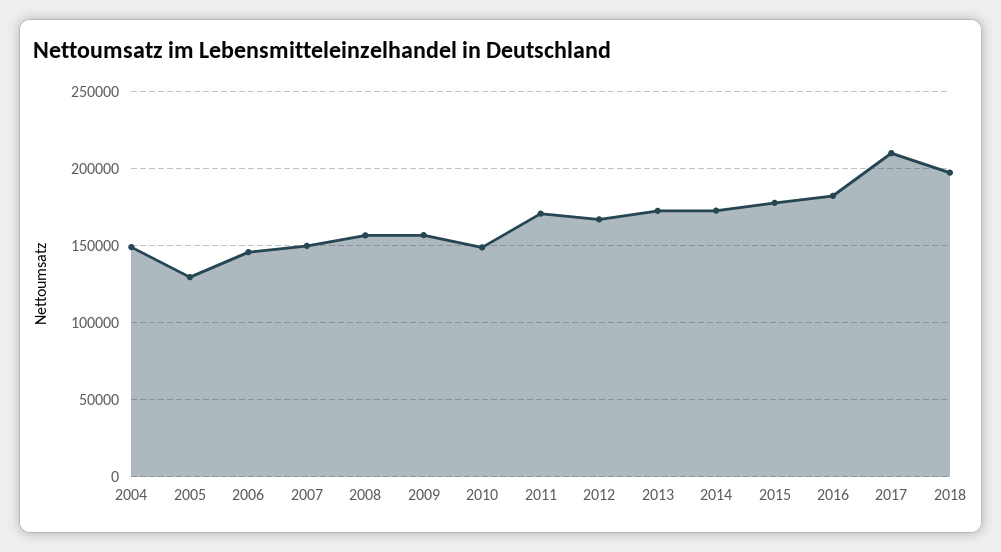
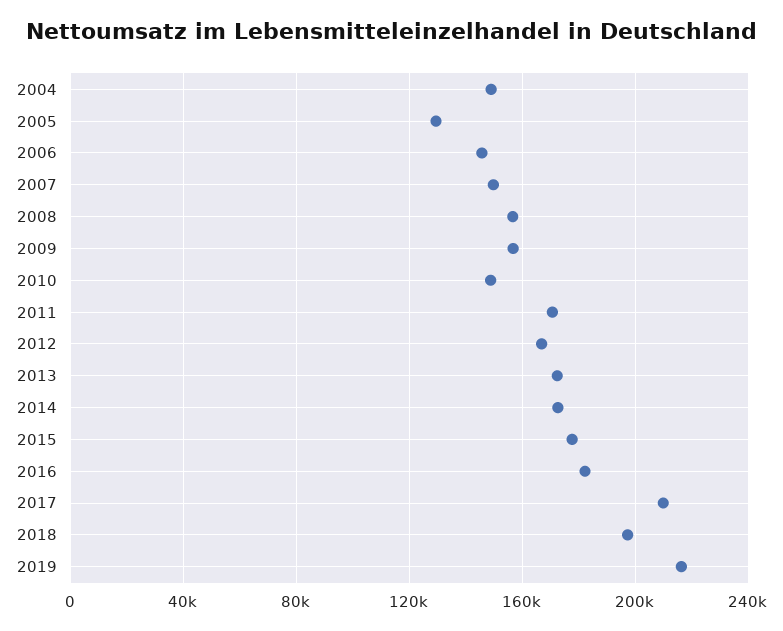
2019: none -> 215000

